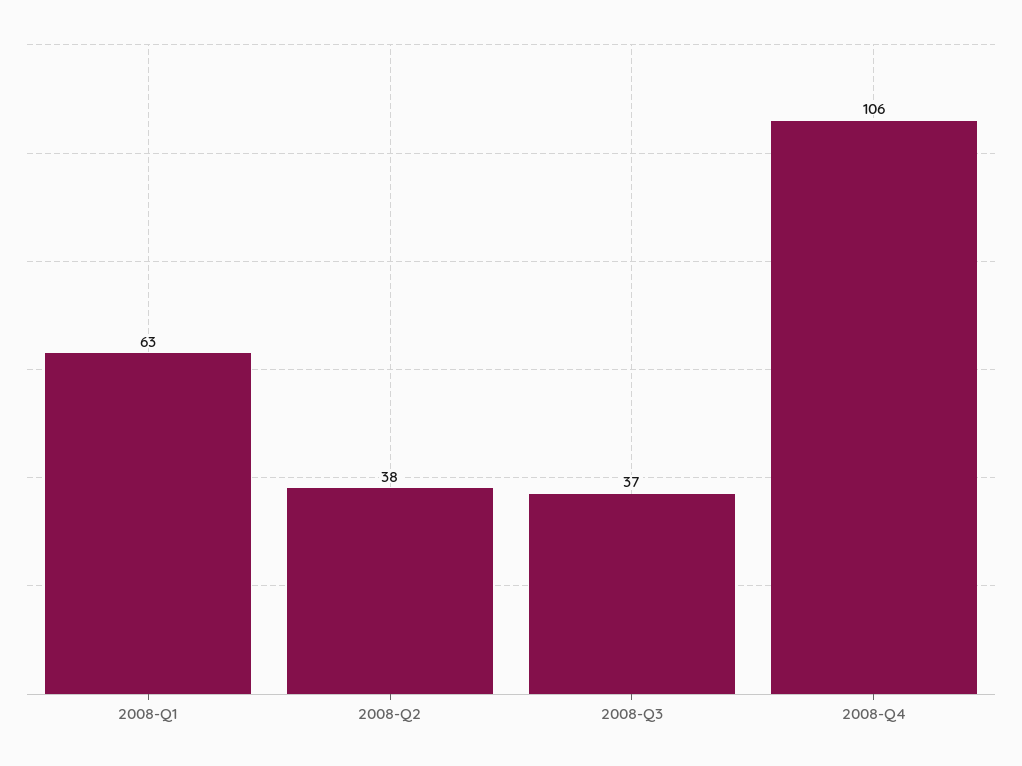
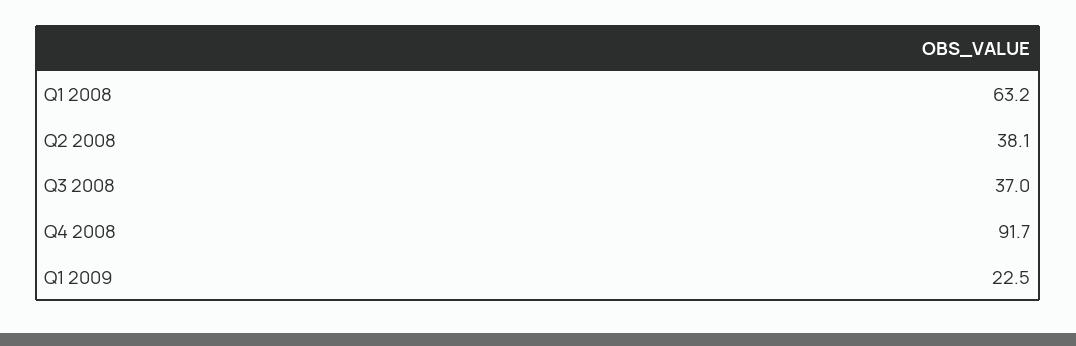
2008-Q4: 106 -> 91.7
Q1 2009: none -> 22.5

